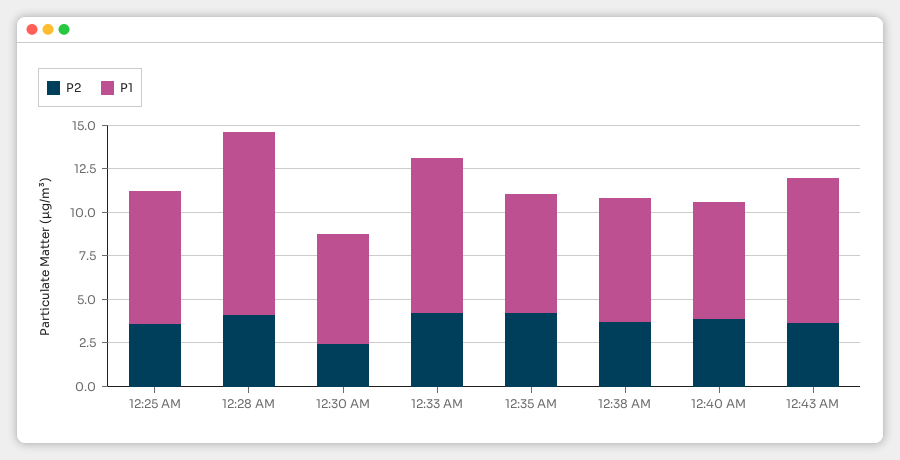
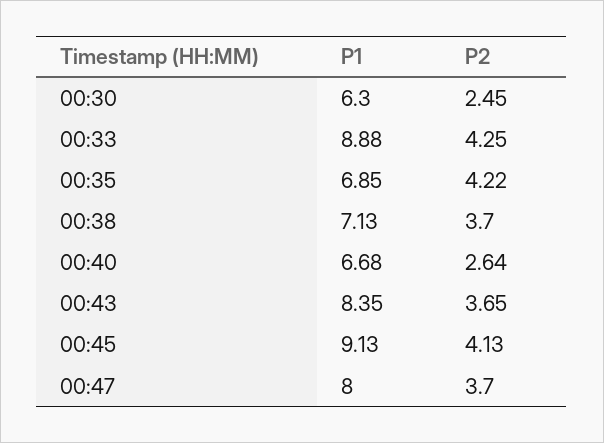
P2, 12:25 AM: 3.5 -> none
P1, 12:25 AM: 7.5 -> none
P2, 12:28 AM: 4 -> none
P1, 12:28 AM: 10.5 -> none
P2, 12:40 AM: 4 -> 2.64
P1, 00:45: none -> 9.13
P2, 00:45: none -> 4.13
P1, 00:47: none -> 8
P2, 00:47: none -> 3.7

